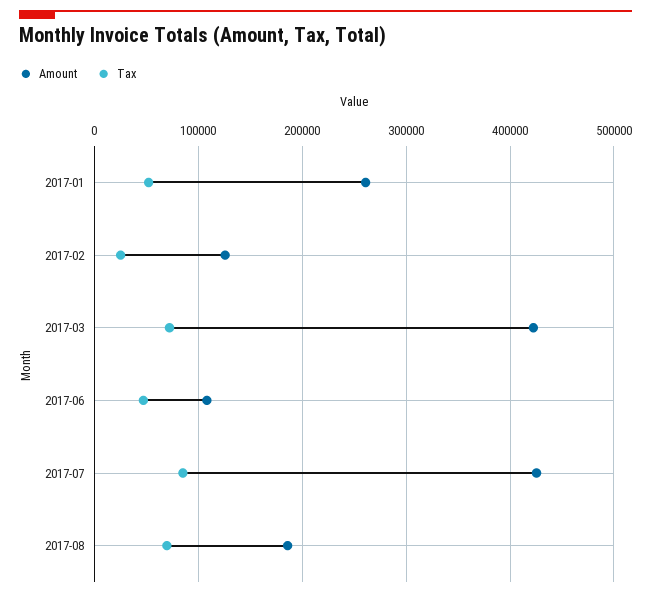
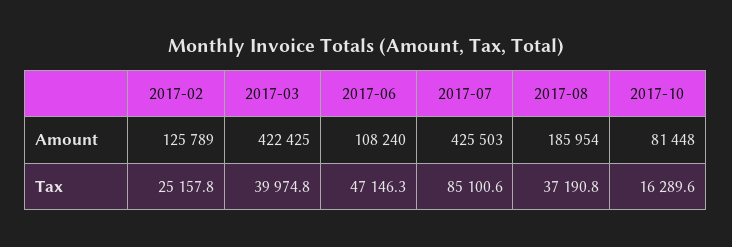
Amount, 2017-01: 260000 -> none
Tax, 2017-01: 50000 -> none
Tax, 2017-03: 70000 -> 39974.8
Tax, 2017-08: 70000 -> 37190.8
Amount, 2017-10: none -> 81448
Tax, 2017-10: none -> 16289.6

